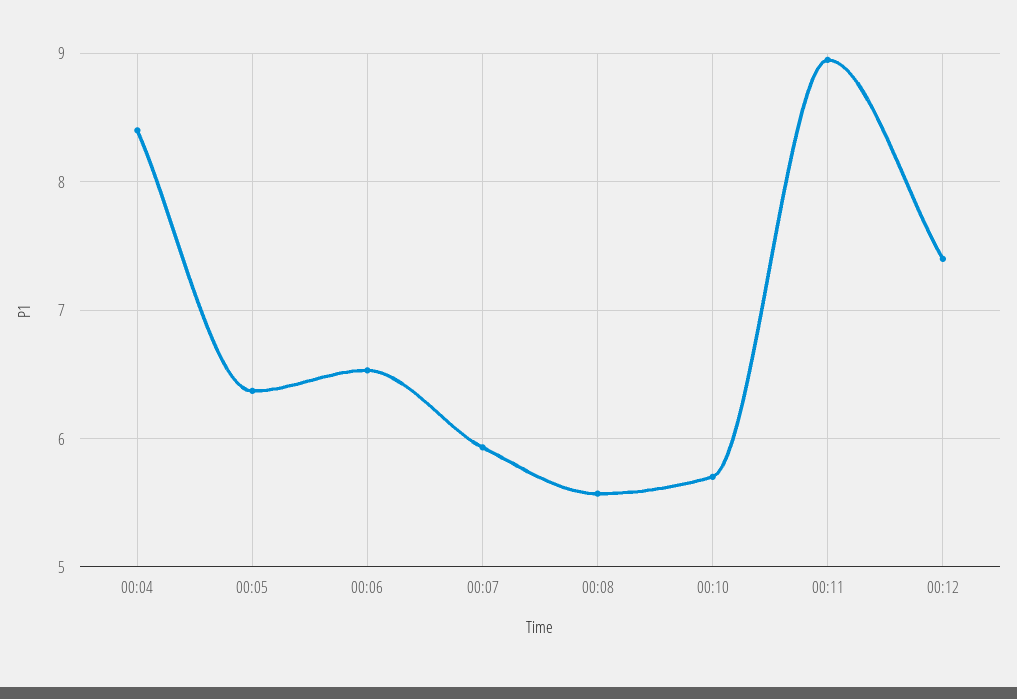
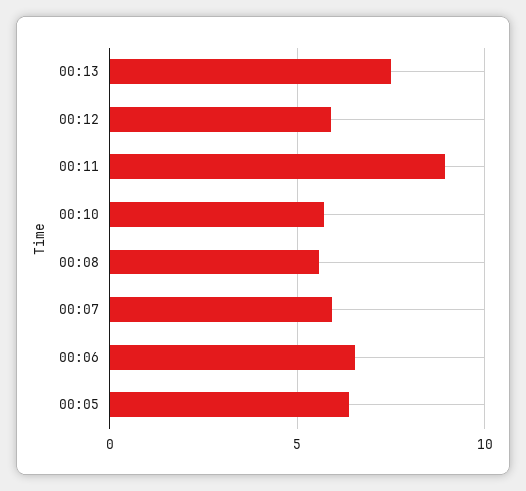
00:04: 8.4 -> none
00:12: 7.4 -> 6
00:13: none -> 7.5

